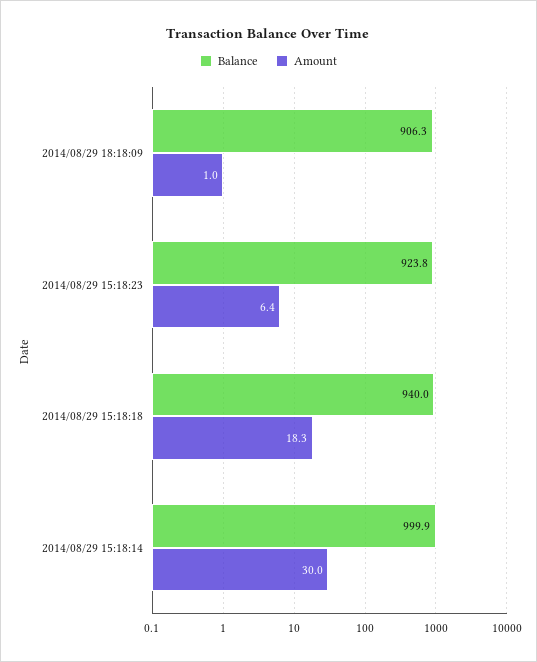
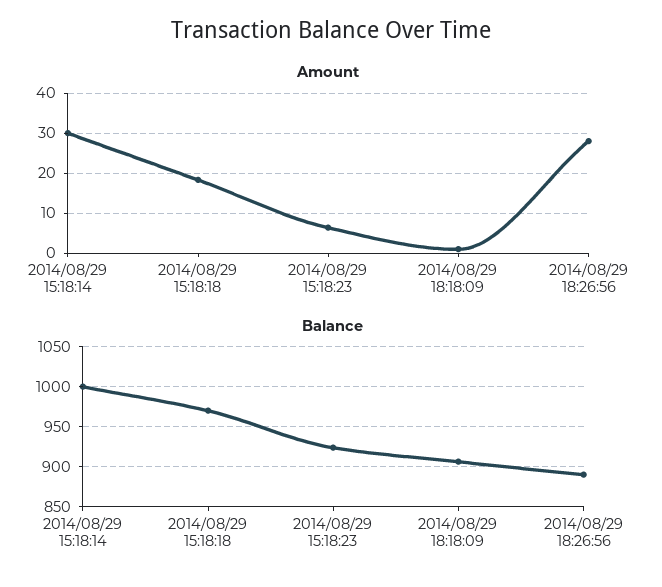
Balance, 2014/08/29 15:18:18: 940 -> 970
Amount, 2014/08/29 18:26:56: none -> 28
Balance, 2014/08/29 18:26:56: none -> 890

